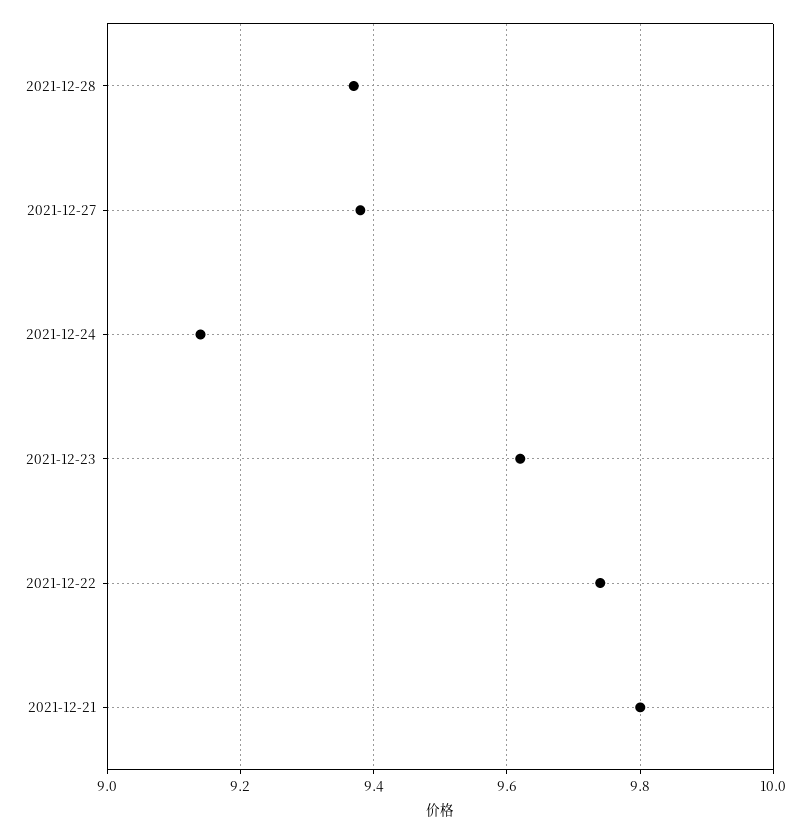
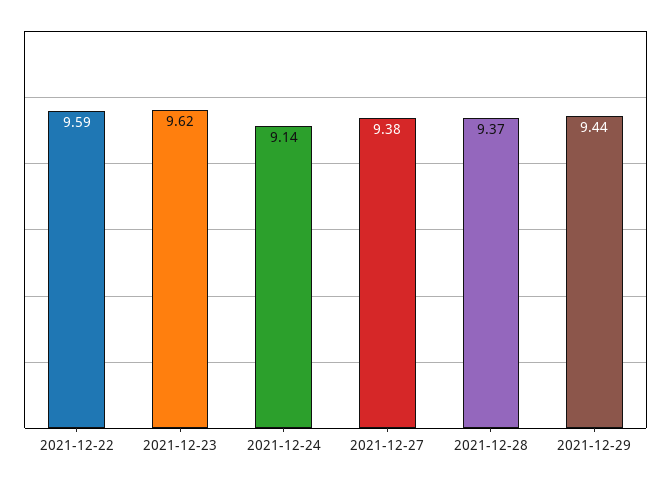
2021-12-22: 9.75 -> 9.59
2021-12-21: 9.8 -> none
2021-12-29: none -> 9.44

